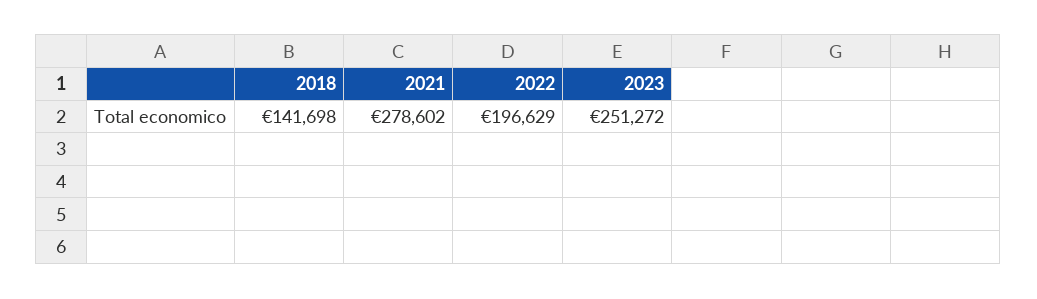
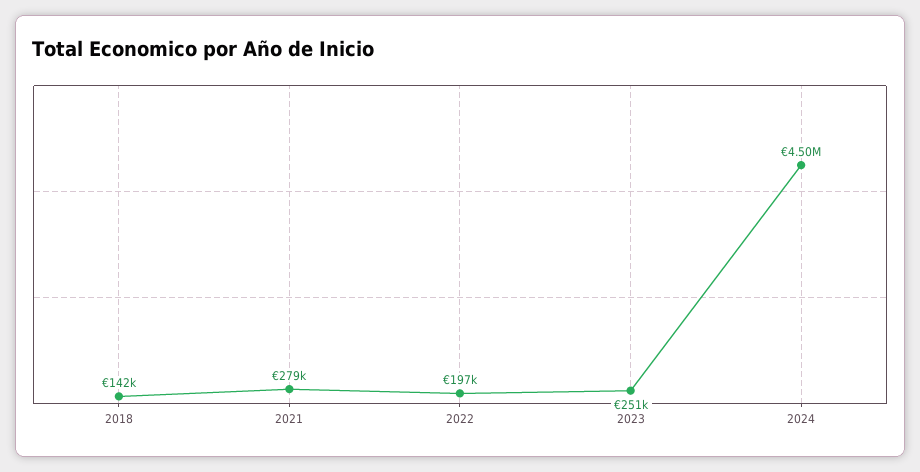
2024: none -> 4500000

